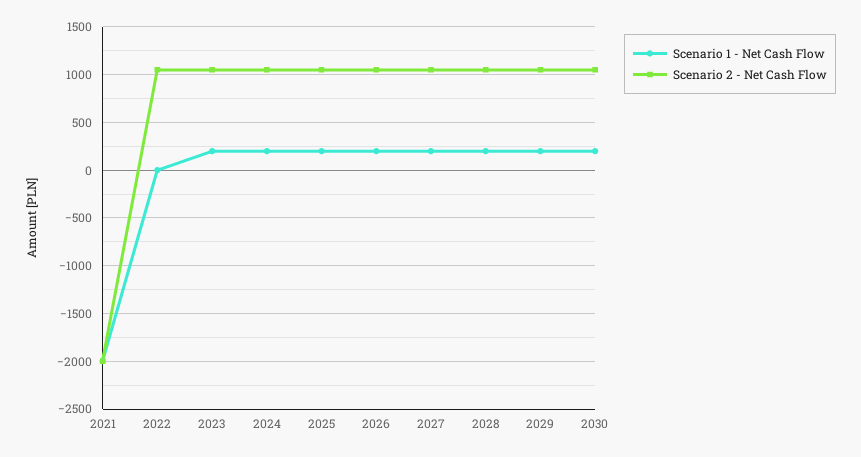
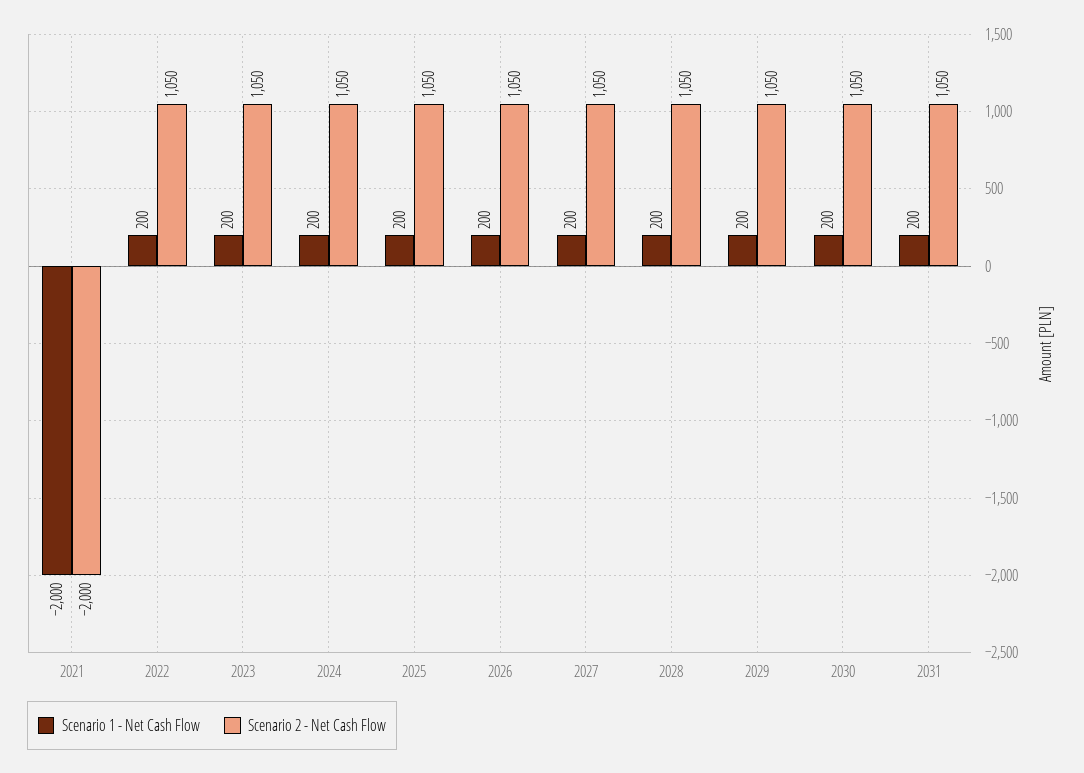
Scenario 1 - Net Cash Flow, 2022: 0 -> 200
Scenario 1 - Net Cash Flow, 2031: none -> 200
Scenario 2 - Net Cash Flow, 2031: none -> 1050

